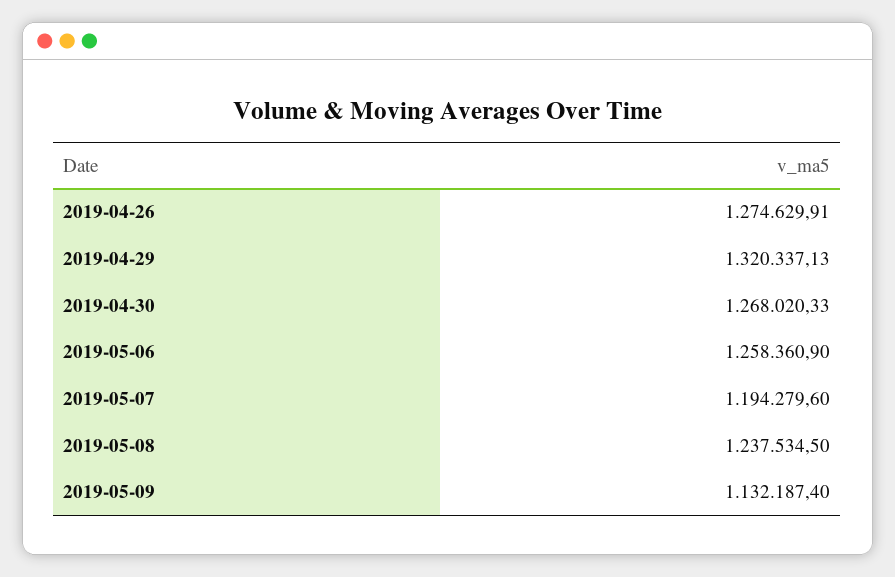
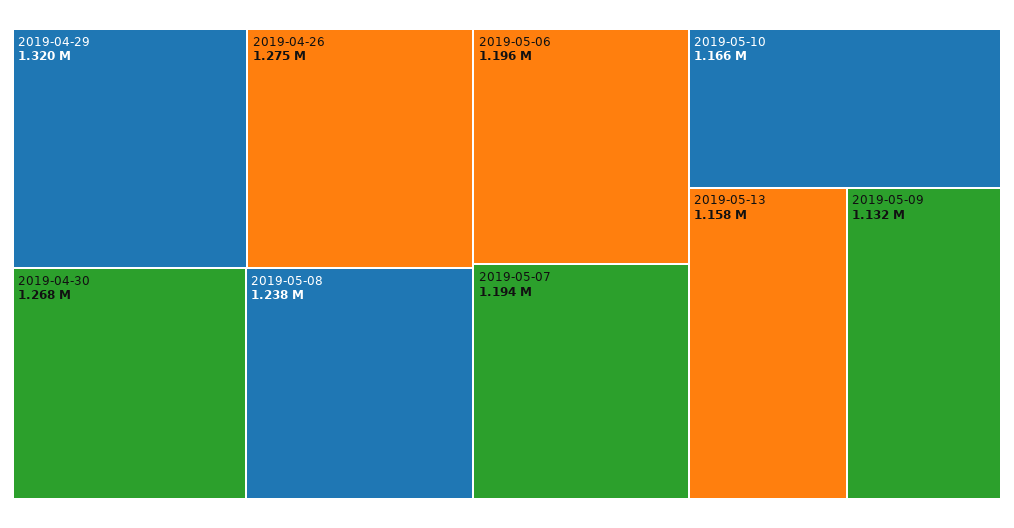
2019-05-06: 1258360.9 -> 1196000
2019-05-10: none -> 1166000
2019-05-13: none -> 1158000

